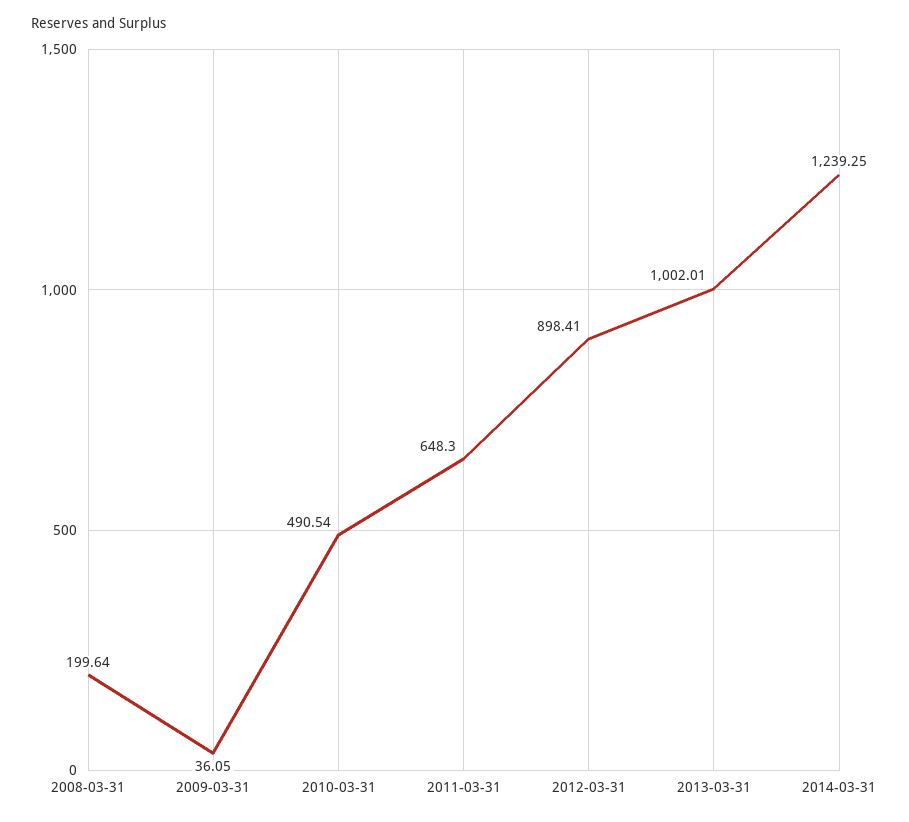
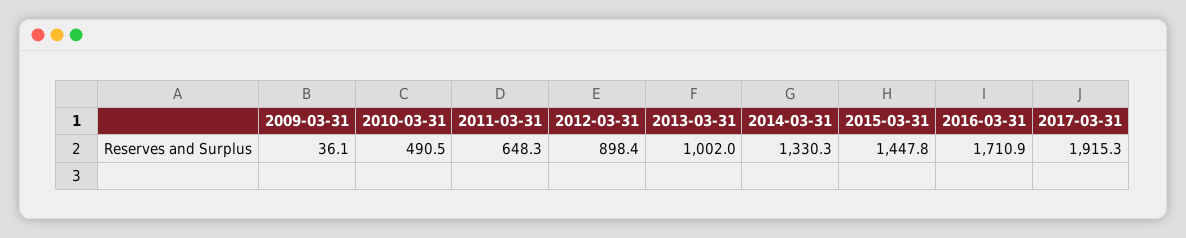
2008-03-31: 199.64 -> none
2014-03-31: 1239.25 -> 1330.3
2015-03-31: none -> 1447.8
2016-03-31: none -> 1710.9
2017-03-31: none -> 1915.3

